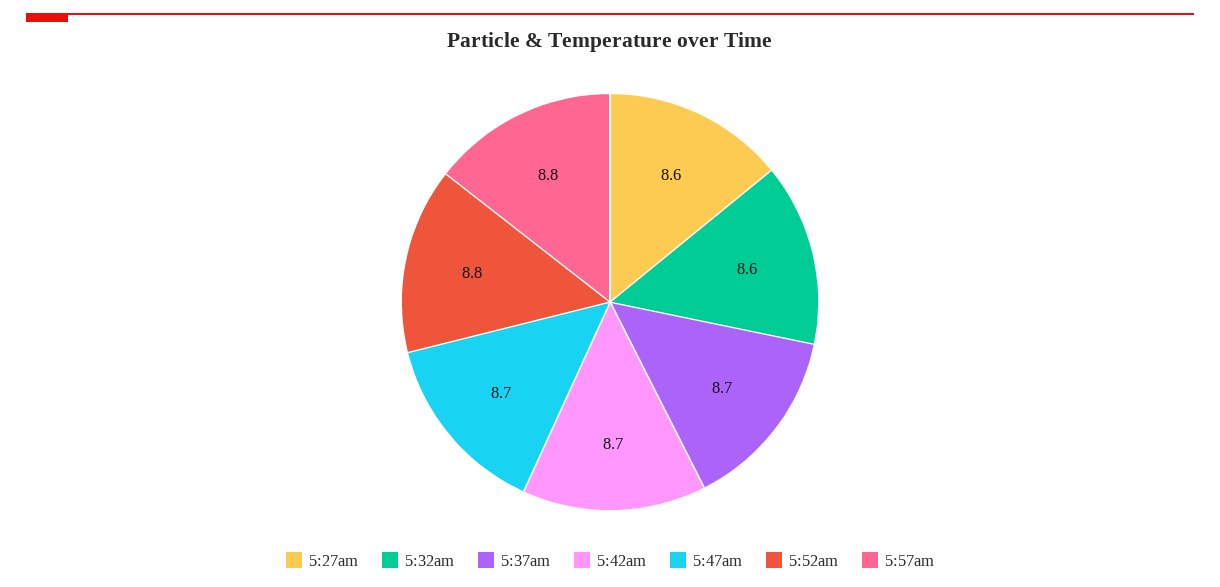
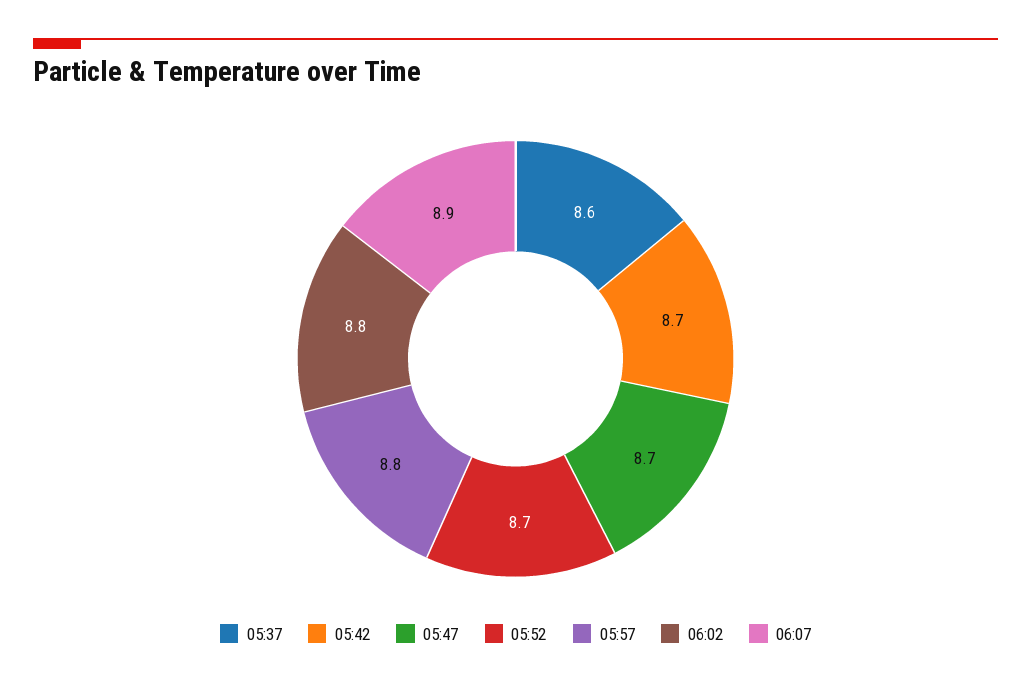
5:27am: 8.6 -> none
5:32am: 8.6 -> none
5:37am: 8.7 -> 8.6
5:52am: 8.8 -> 8.7
06:02: none -> 8.8
06:07: none -> 8.9

